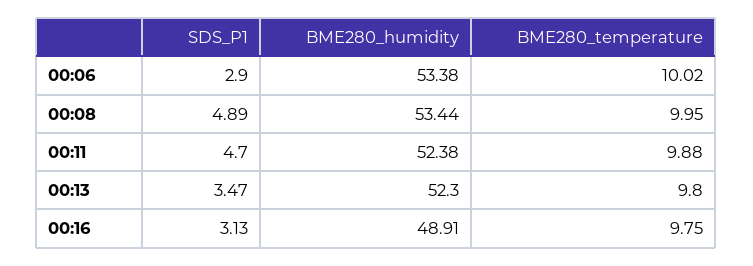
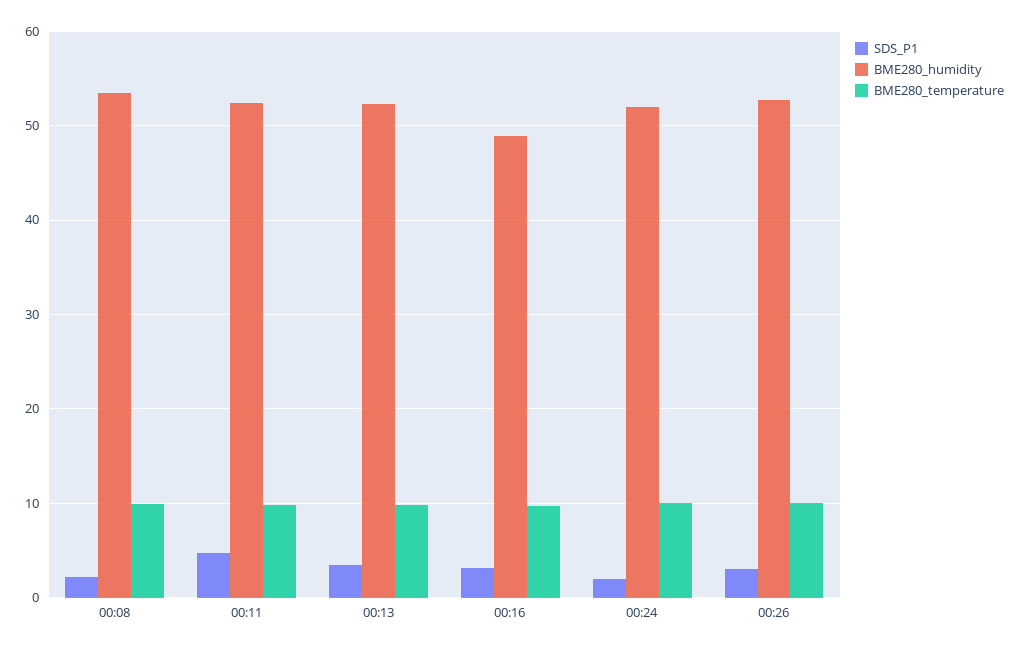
SDS_P1, 00:06: 2.9 -> none
BME280_humidity, 00:06: 53.38 -> none
BME280_temperature, 00:06: 10.02 -> none
SDS_P1, 00:08: 4.89 -> 2
SDS_P1, 00:24: none -> 2
BME280_humidity, 00:24: none -> 52
BME280_temperature, 00:24: none -> 10
SDS_P1, 00:26: none -> 3
BME280_humidity, 00:26: none -> 53
BME280_temperature, 00:26: none -> 10

